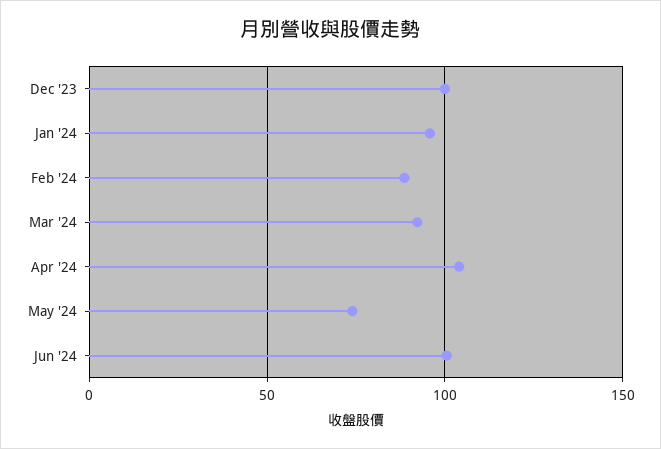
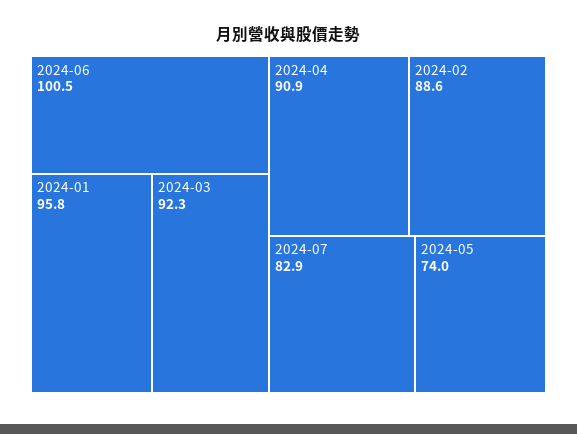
Dec '23: 100 -> none
Apr '24: 105 -> 90.9
2024-07: none -> 82.9

